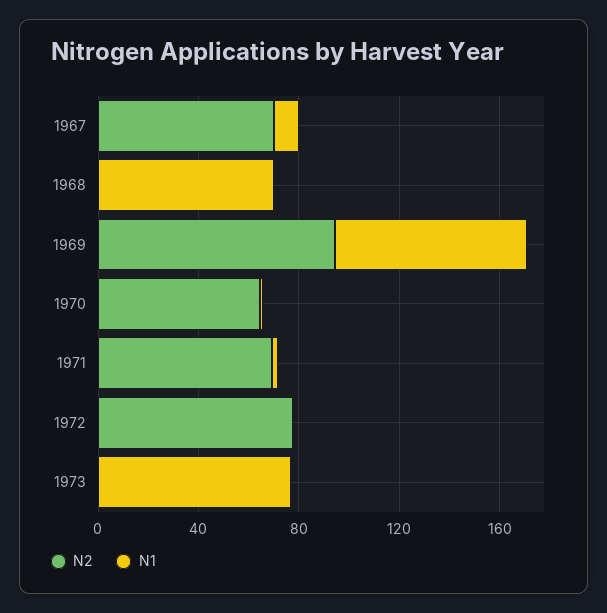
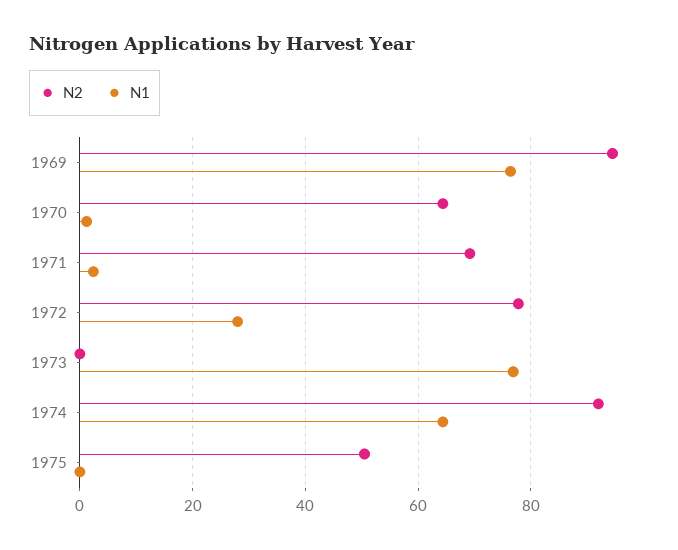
N2, 1967: 70 -> none
N1, 1967: 10 -> none
N2, 1968: 0 -> none
N1, 1968: 70 -> none
N1, 1972: 0 -> 28
N2, 1974: none -> 92
N1, 1974: none -> 64
N2, 1975: none -> 50
N1, 1975: none -> 0

